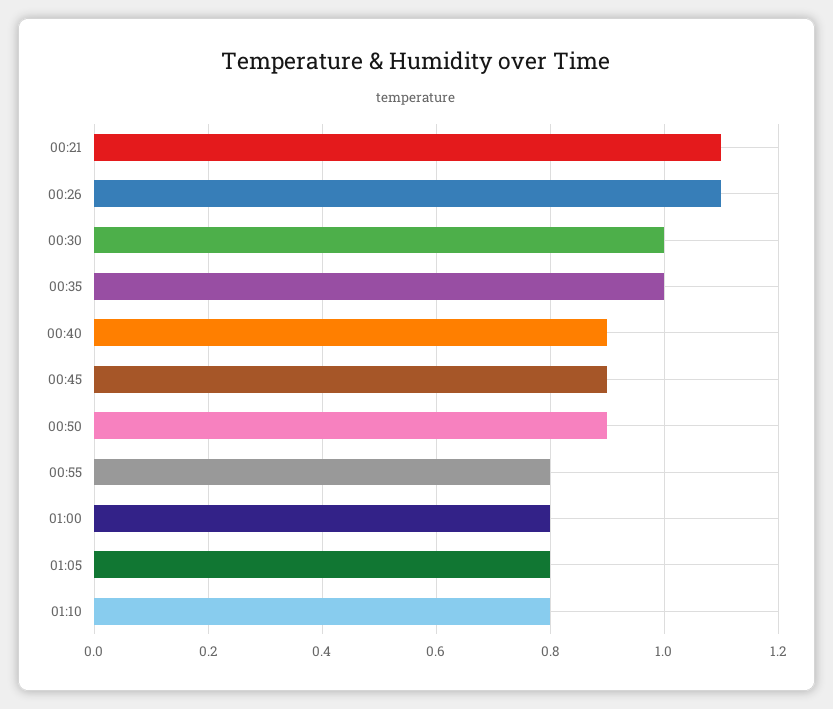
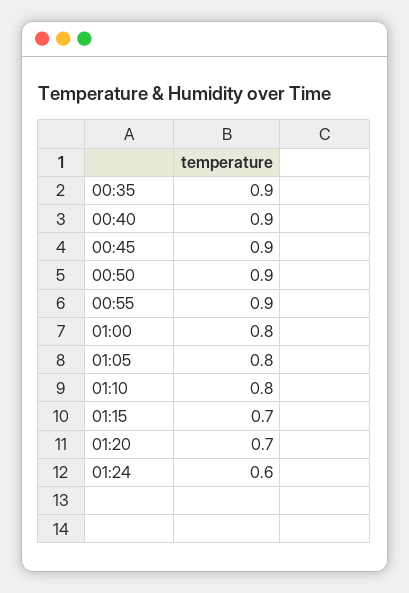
00:21: 1.1 -> none
00:26: 1.1 -> none
00:30: 1 -> none
00:35: 1 -> 0.9
00:55: 0.8 -> 0.9
01:15: none -> 0.7
01:20: none -> 0.7
01:24: none -> 0.6

